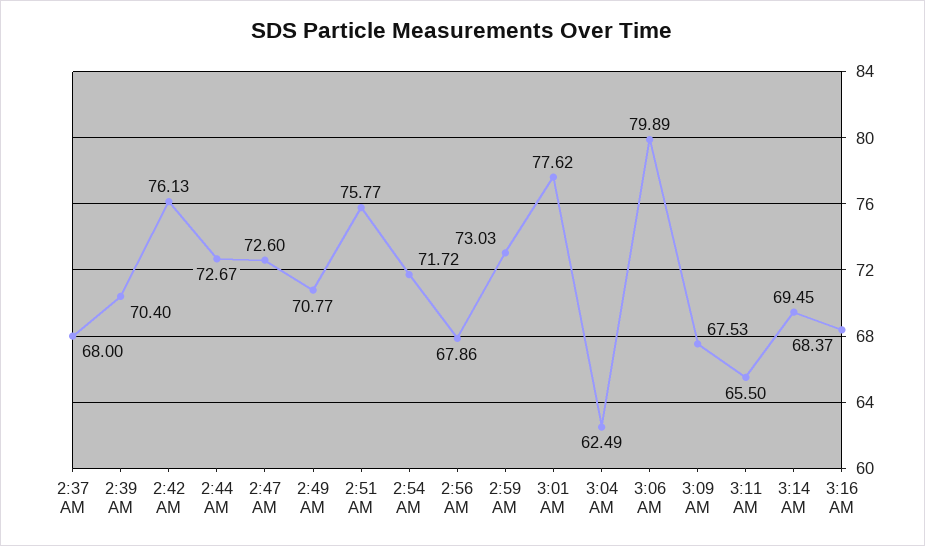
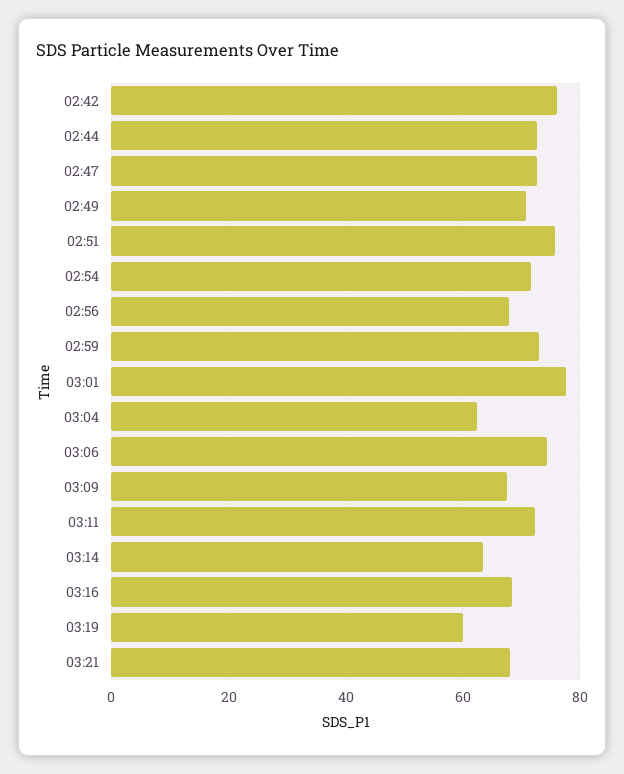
2:37 AM: 68 -> none
2:39 AM: 70.4 -> none
3:06 AM: 79.89 -> 74
3:11 AM: 65.5 -> 72
3:14 AM: 69.45 -> 64
03:19: none -> 60
03:21: none -> 68

